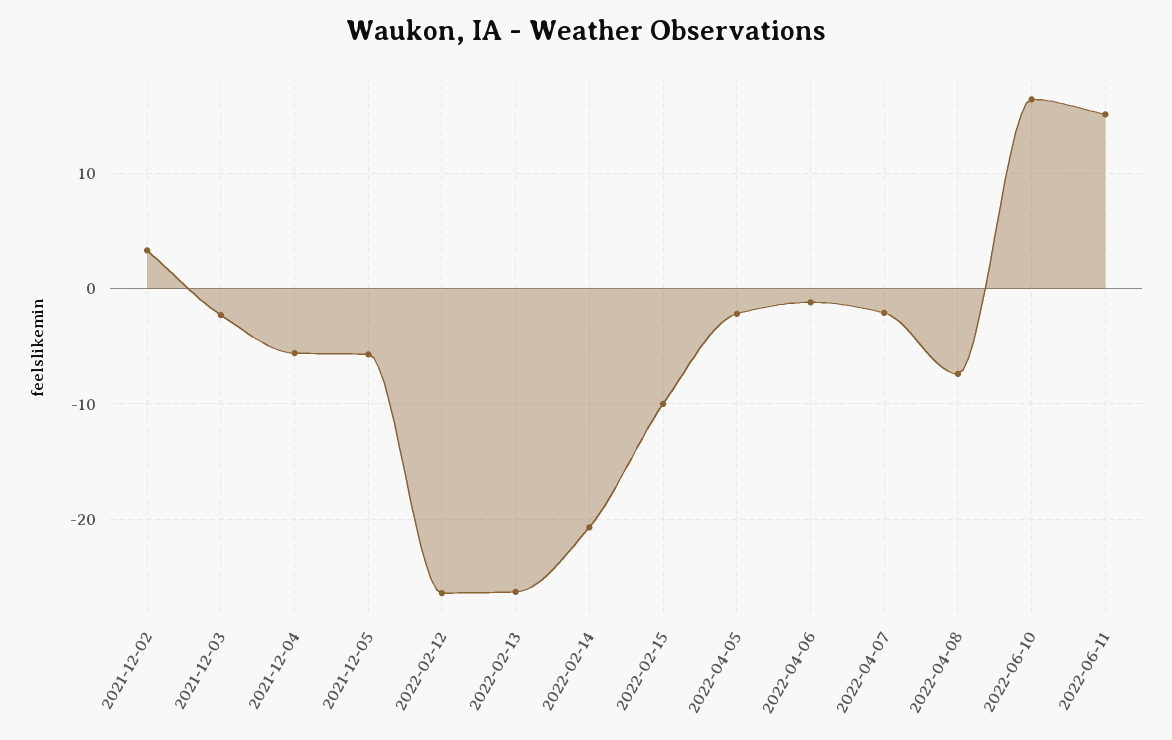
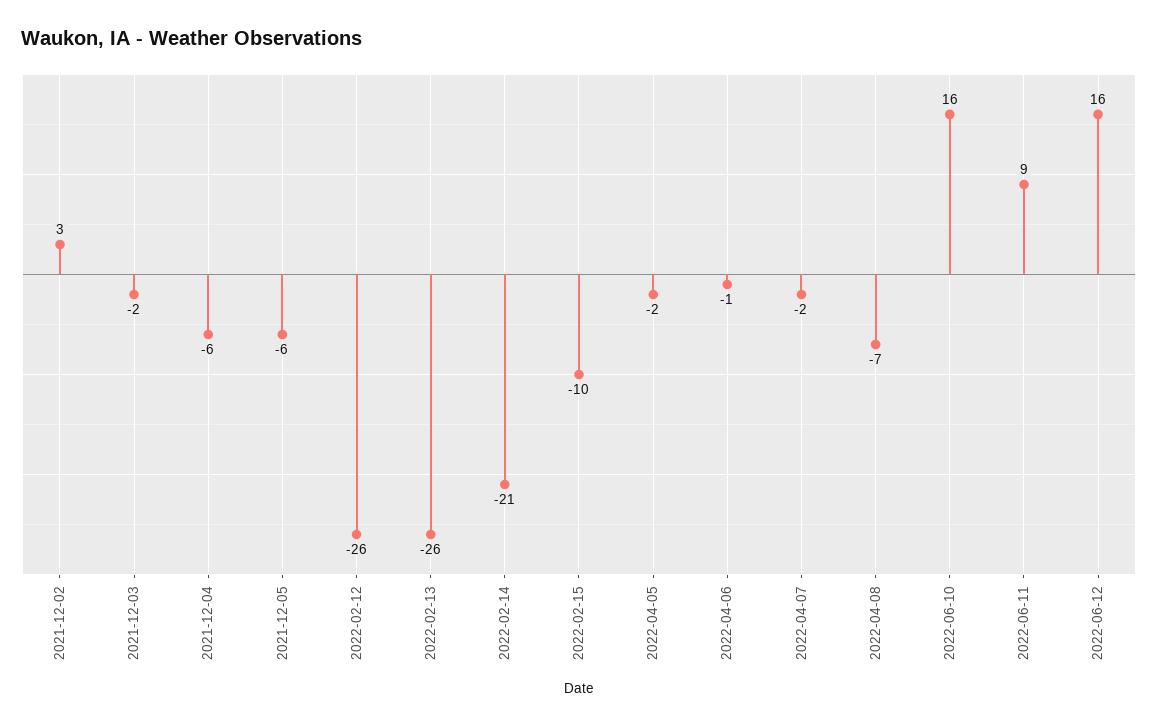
2022-06-11: 15 -> 9
2022-06-12: none -> 16

